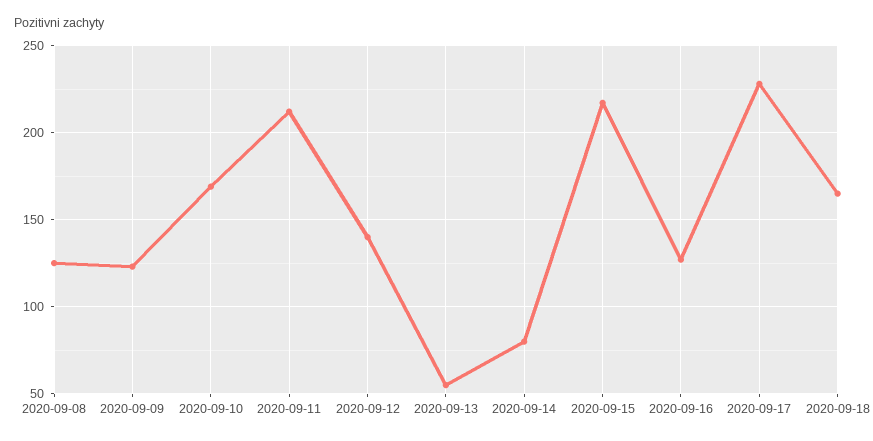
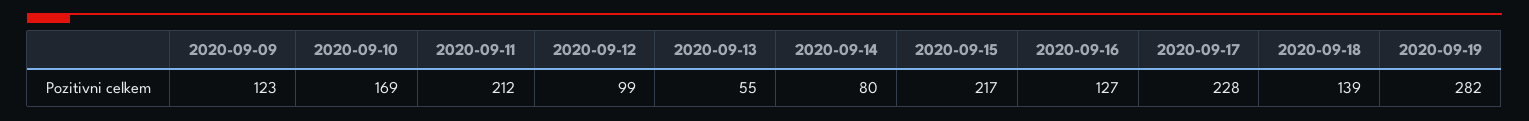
2020-09-08: 125 -> none
2020-09-12: 140 -> 99
2020-09-18: 165 -> 139
2020-09-19: none -> 282

